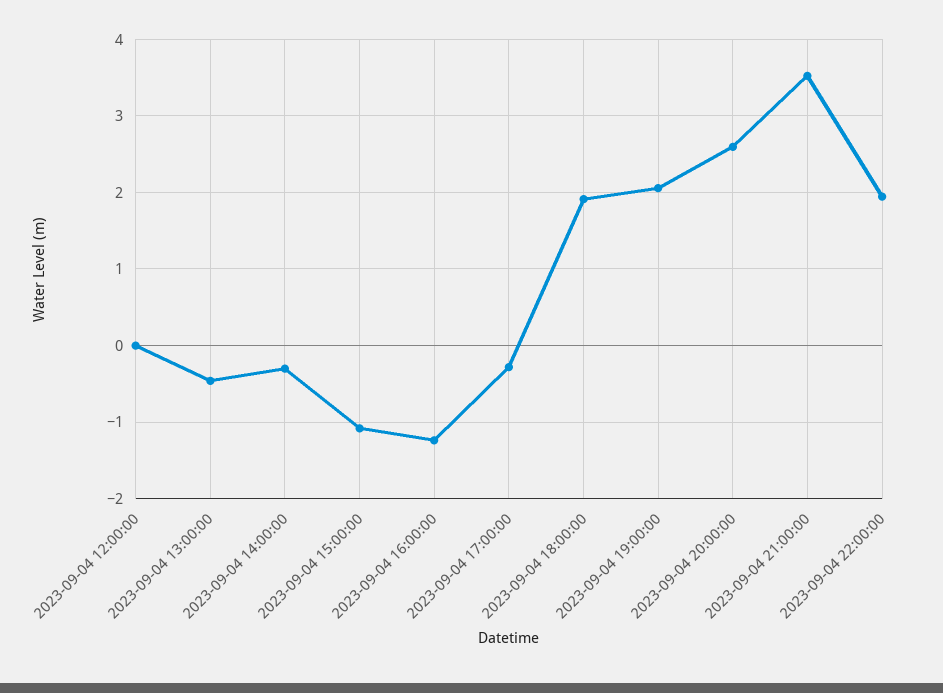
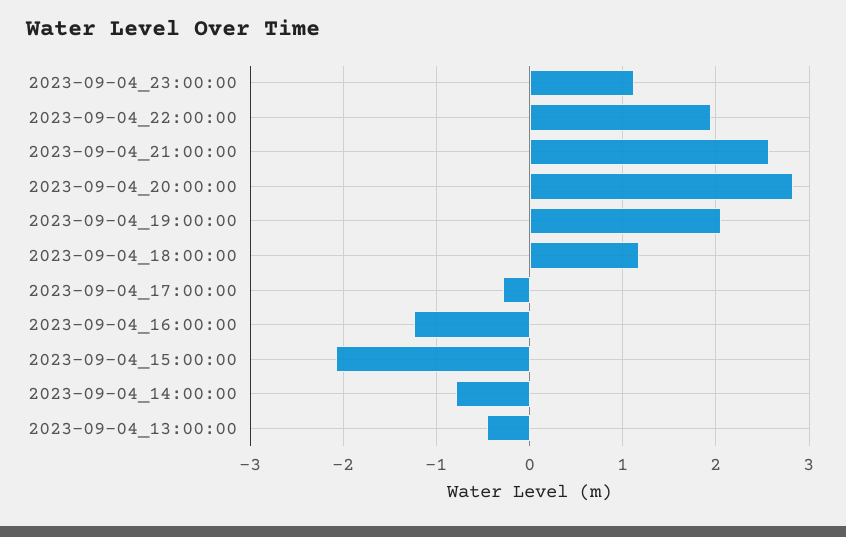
2023-09-04 12:00:00: 0 -> none
2023-09-04 14:00:00: -0.3 -> -0.8
2023-09-04 15:00:00: -1.1 -> -2.1
2023-09-04 18:00:00: 1.9 -> 1.2
2023-09-04 20:00:00: 2.6 -> 2.8
2023-09-04 21:00:00: 3.5 -> 2.6
2023-09-04_23:00:00: none -> 1.1

